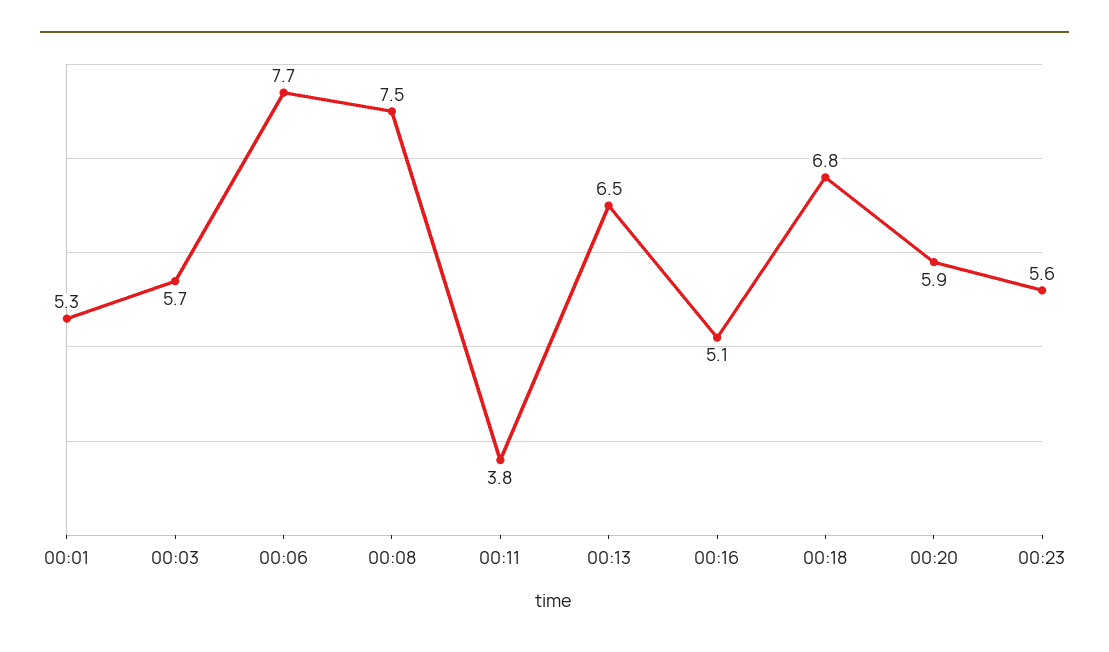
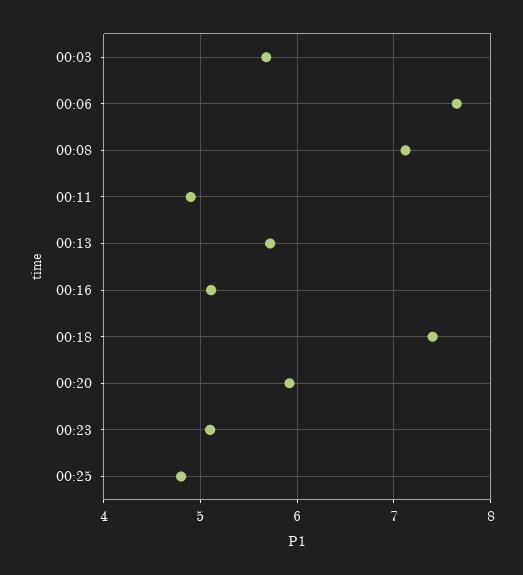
00:01: 5.3 -> none
00:08: 7.5 -> 7.1
00:11: 3.8 -> 4.9
00:13: 6.5 -> 5.7
00:18: 6.8 -> 7.4
00:23: 5.6 -> 5.1
00:25: none -> 4.8

